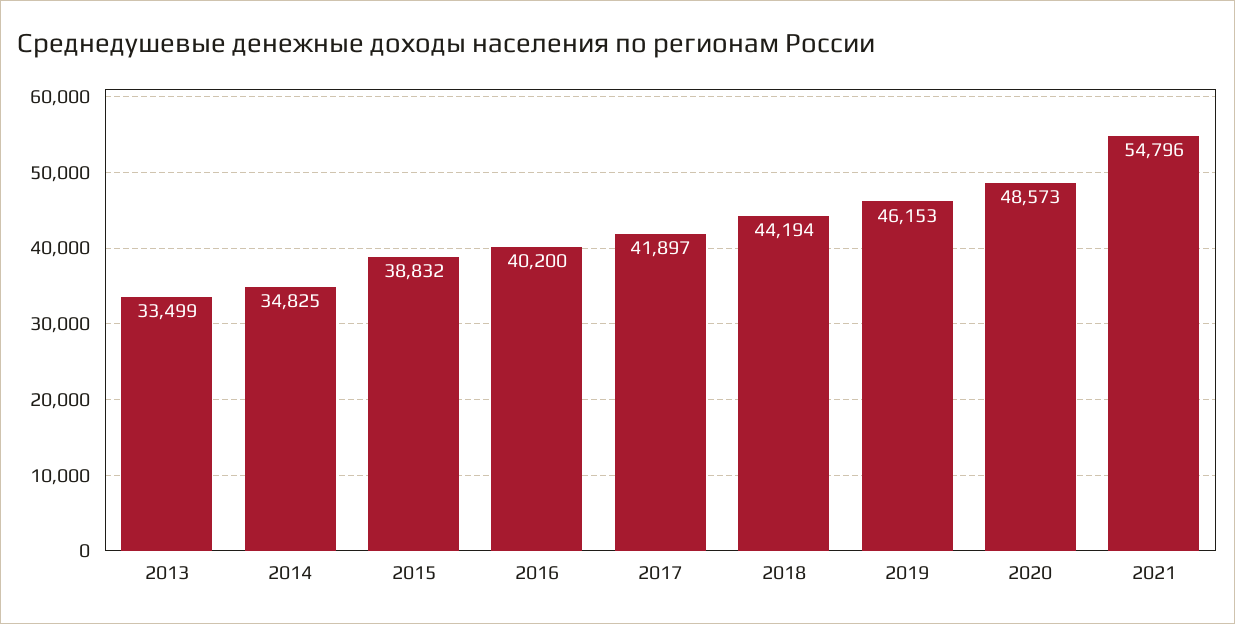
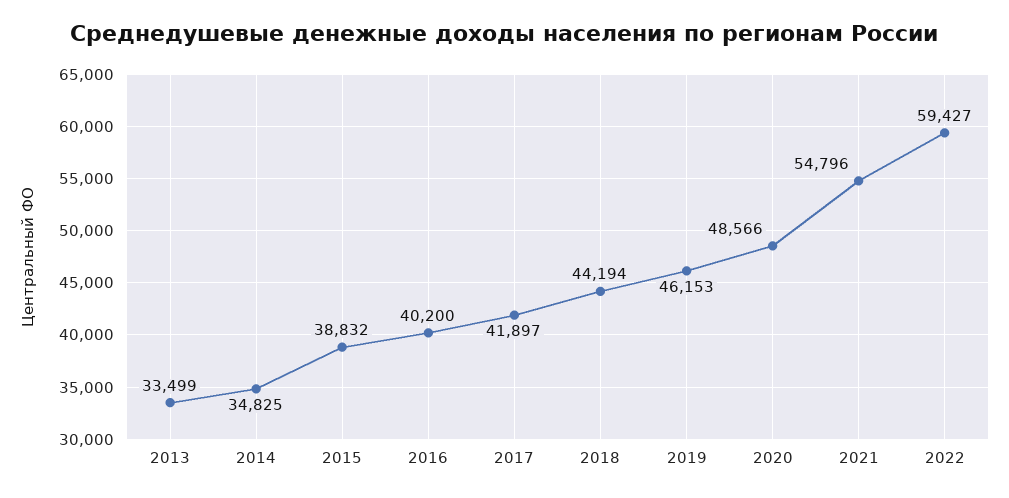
2020: 48573 -> 48566
2022: none -> 59427

